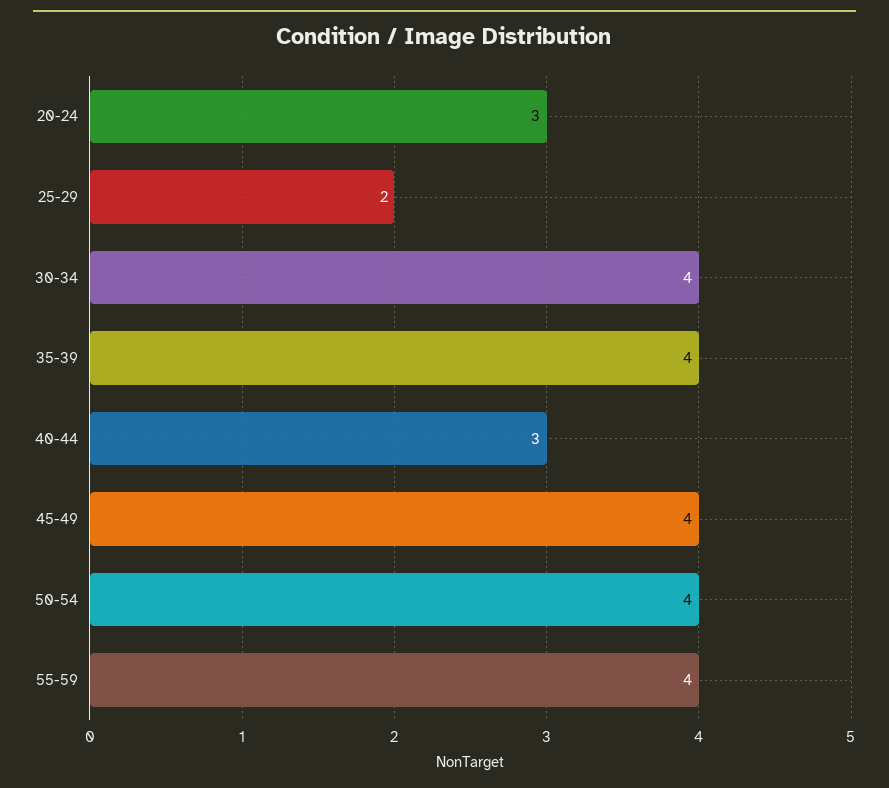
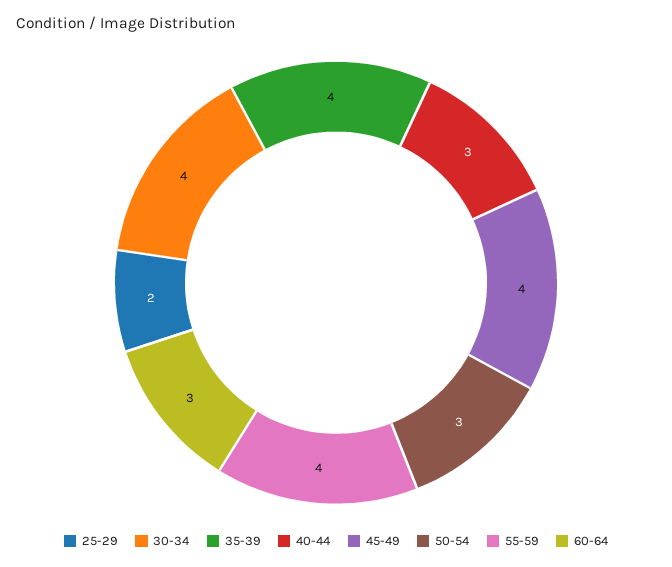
20-24: 3 -> none
50-54: 4 -> 3
60-64: none -> 3

